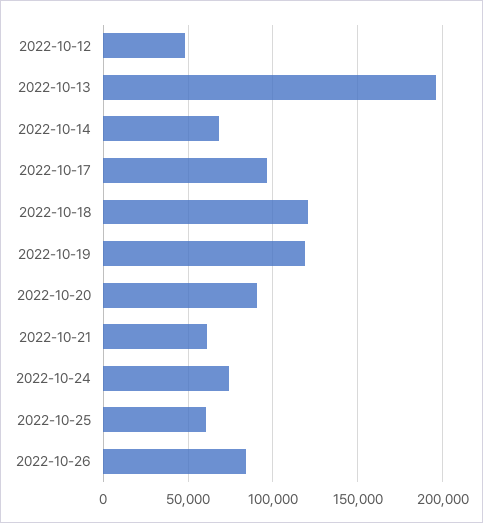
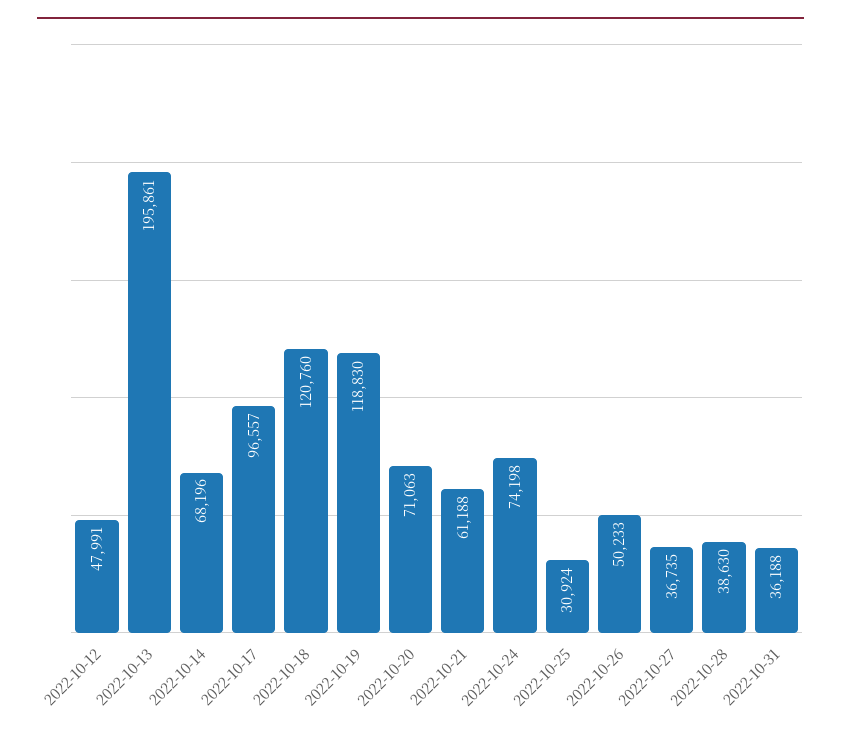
2022-10-20: 90000 -> 71063
2022-10-25: 60000 -> 30924
2022-10-26: 85000 -> 50233
2022-10-27: none -> 36735
2022-10-28: none -> 38630
2022-10-31: none -> 36188

